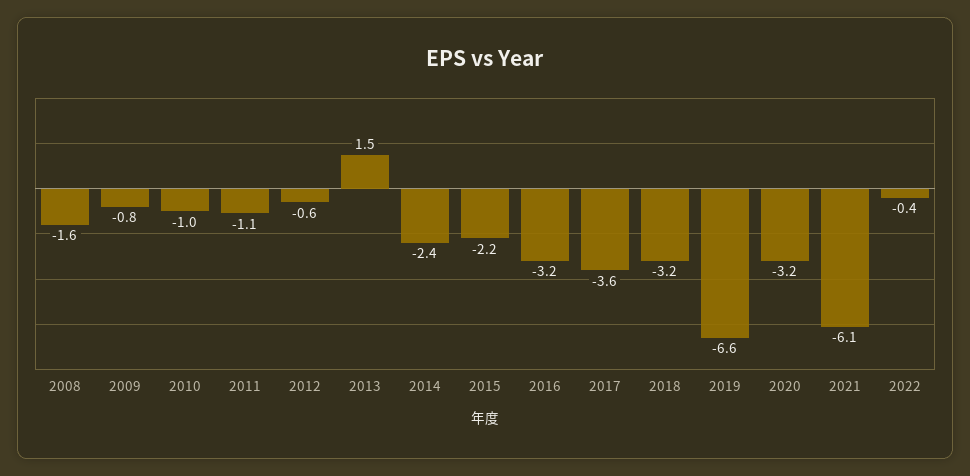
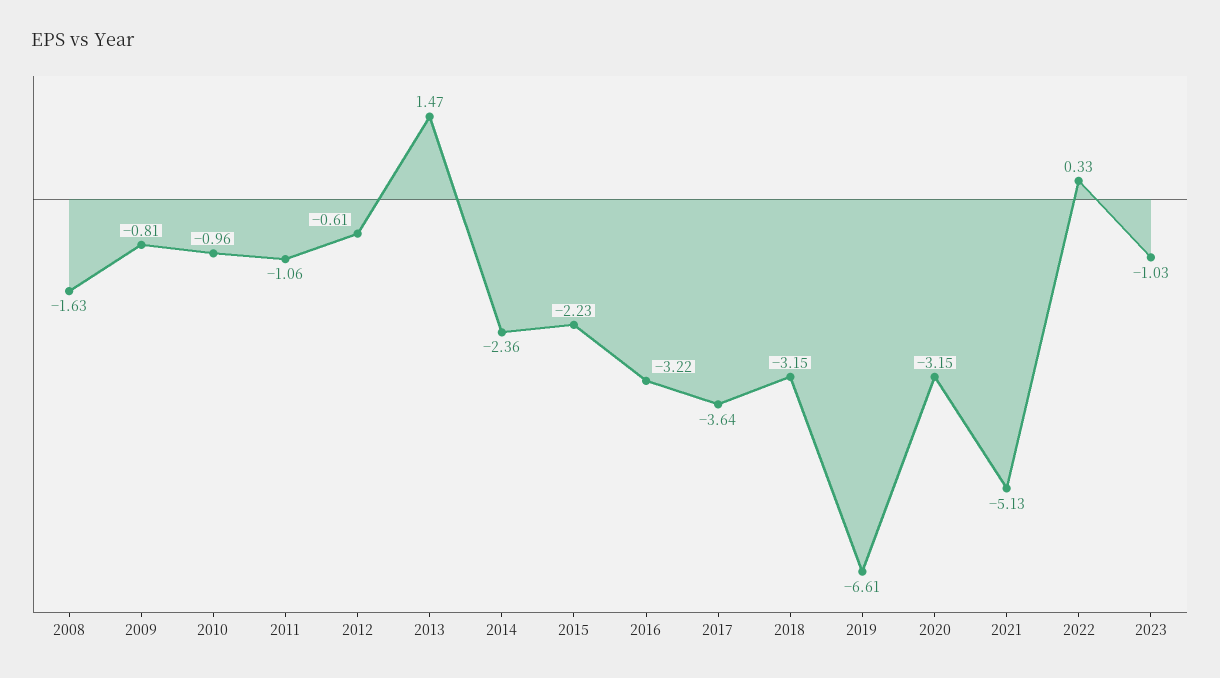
2021: -6.1 -> -5.13
2022: -0.4 -> 0.33
2023: none -> -1.03

